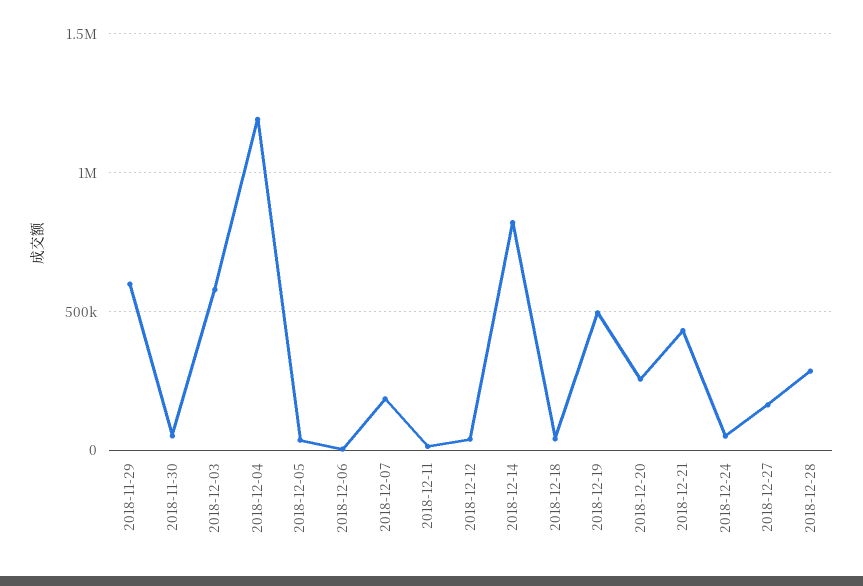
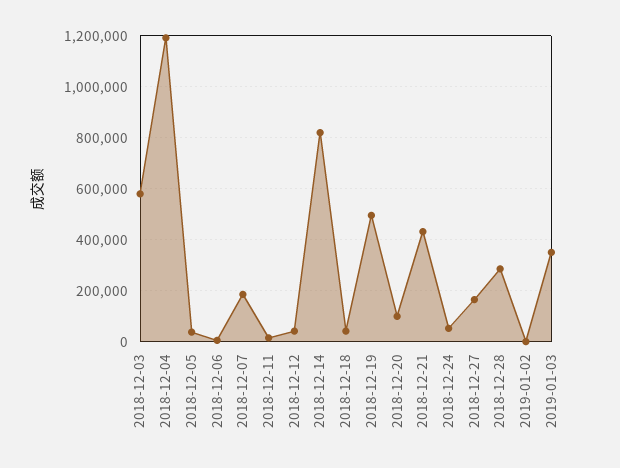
2018-11-29: 600000 -> none
2018-11-30: 50000 -> none
2018-12-20: 250000 -> 100000
2019-01-02: none -> 0
2019-01-03: none -> 350000

